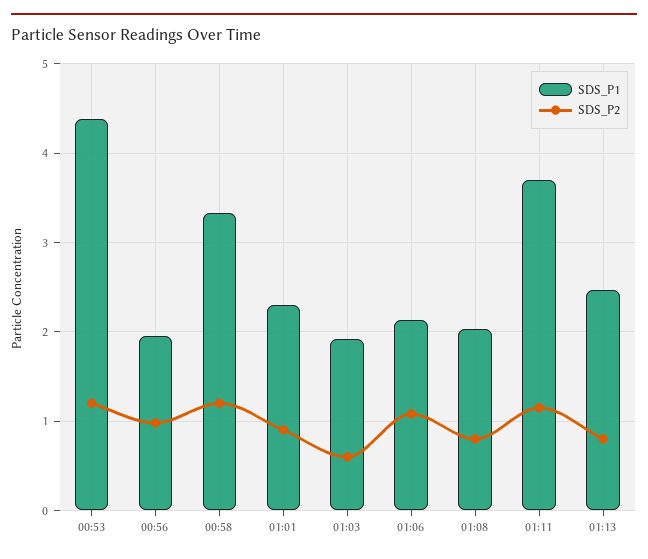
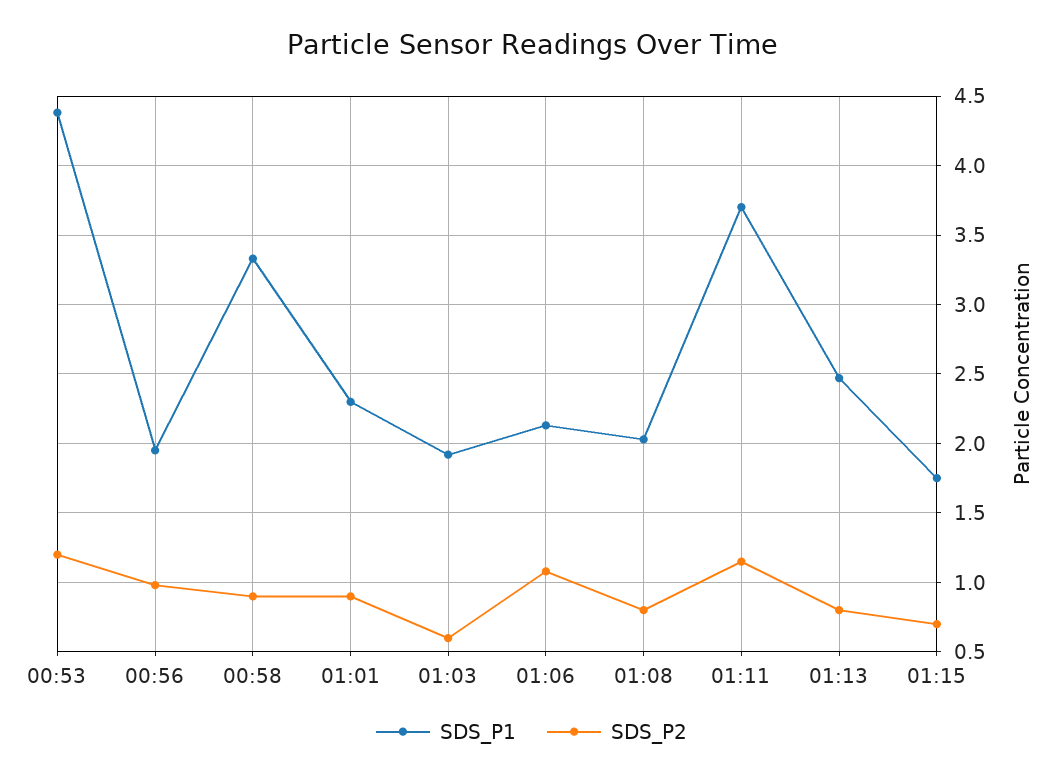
SDS_P2, 00:58: 1.2 -> 0.9
SDS_P1, 01:15: none -> 1.75
SDS_P2, 01:15: none -> 0.7

